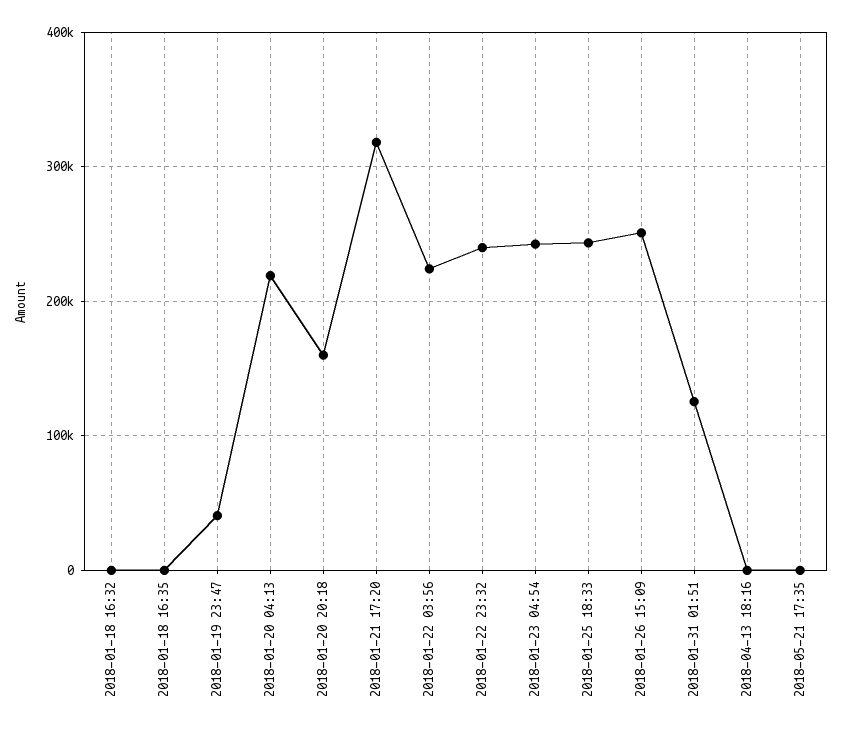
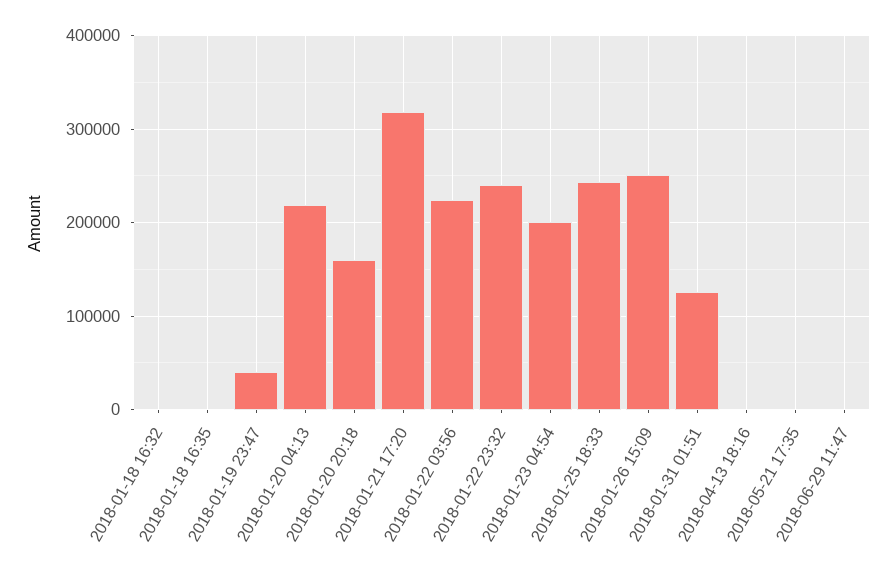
2018-01-23 04:54: 240000 -> 200000
2018-06-29 11:47: none -> 0

